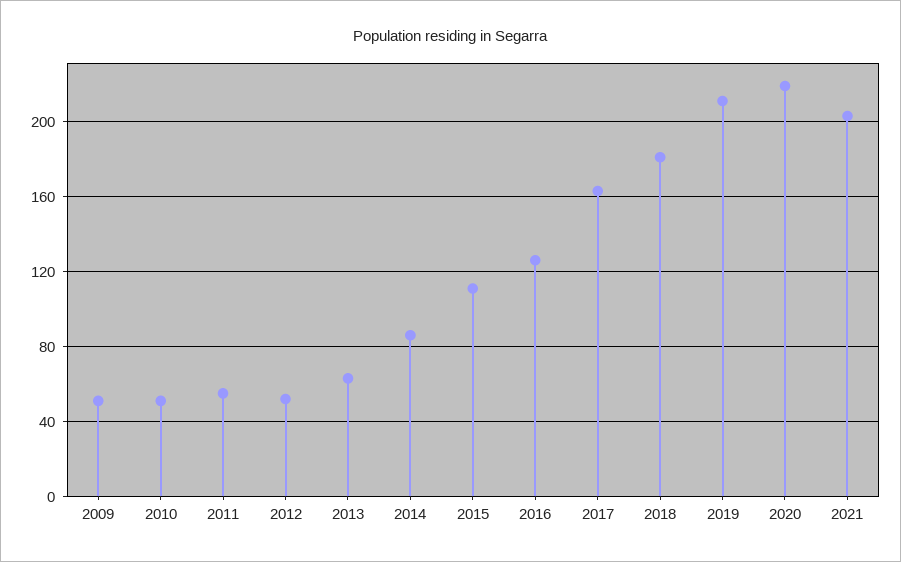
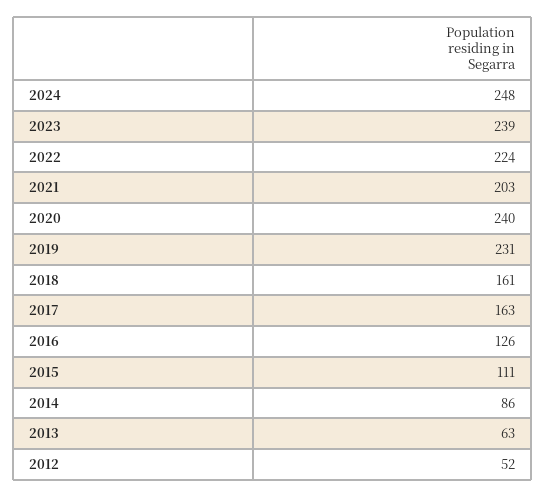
2009: 50 -> none
2010: 50 -> none
2011: 55 -> none
2018: 180 -> 161
2019: 210 -> 231
2020: 220 -> 240
2024: none -> 248
2023: none -> 239
2022: none -> 224

